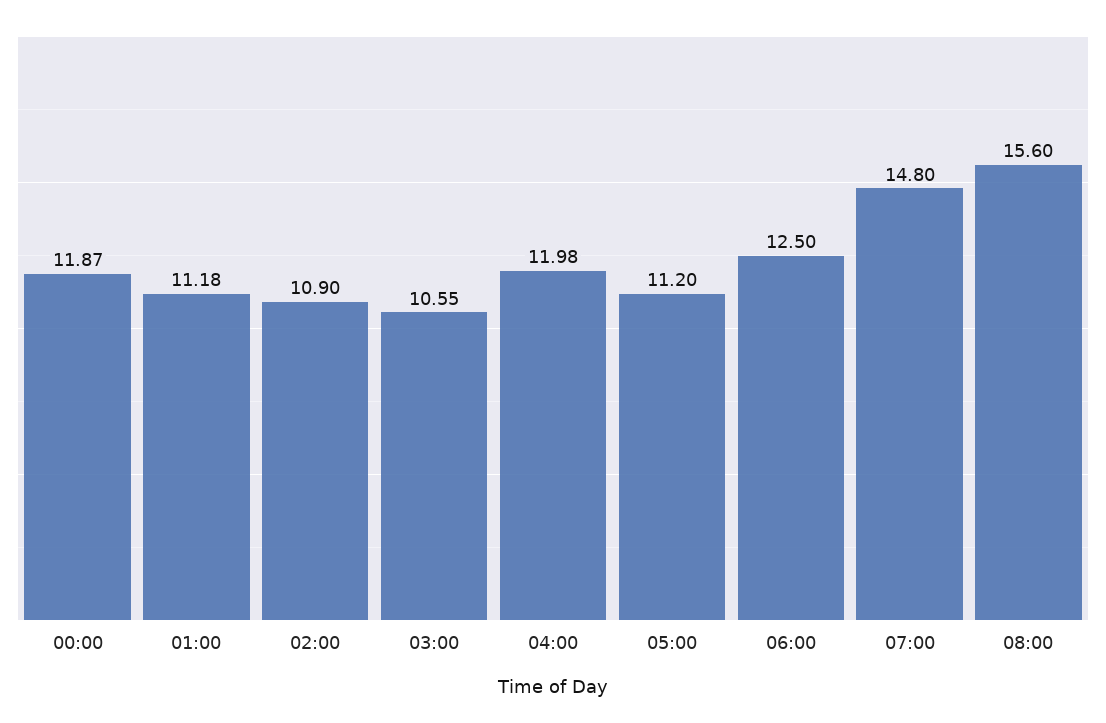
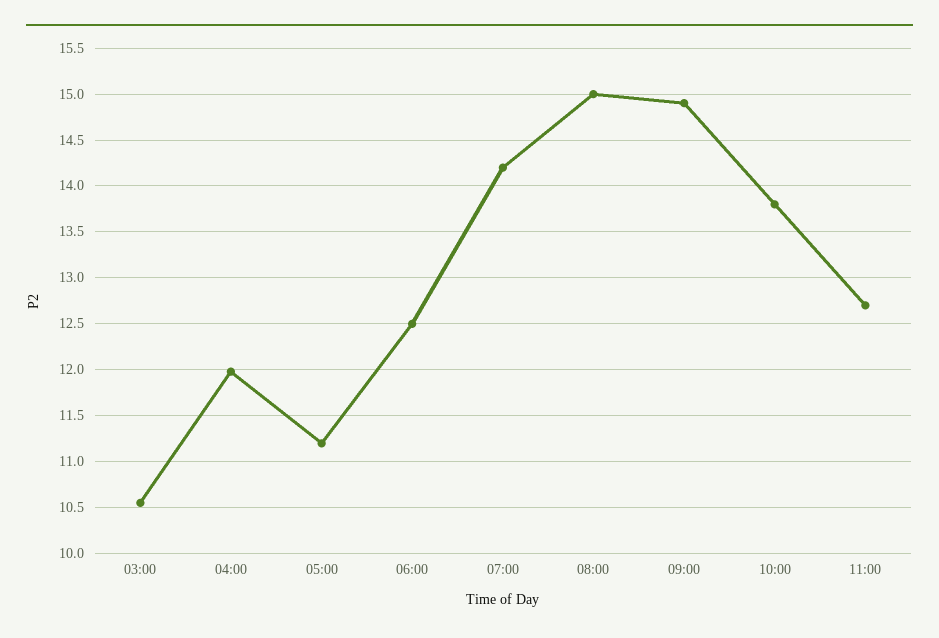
00:00: 11.87 -> none
01:00: 11.18 -> none
02:00: 10.9 -> none
07:00: 14.8 -> 14.2
08:00: 15.6 -> 15
09:00: none -> 14.9
10:00: none -> 13.8
11:00: none -> 12.7

